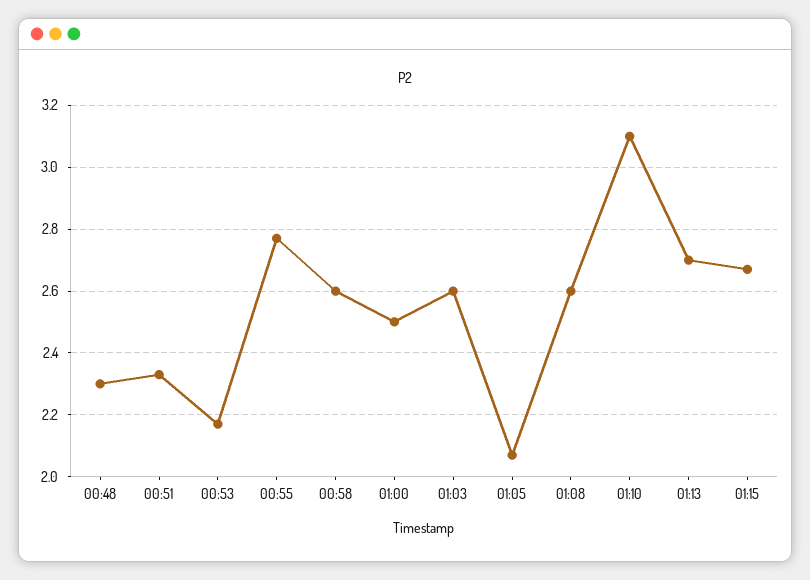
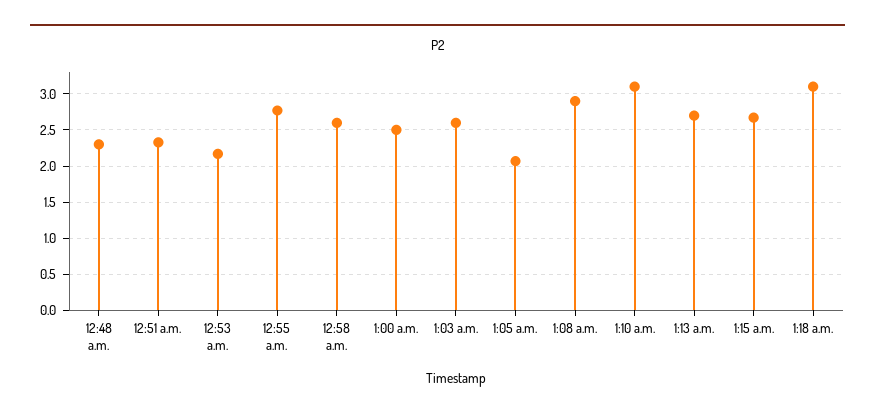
01:08: 2.6 -> 2.9
1:18 a.m.: none -> 3.1

